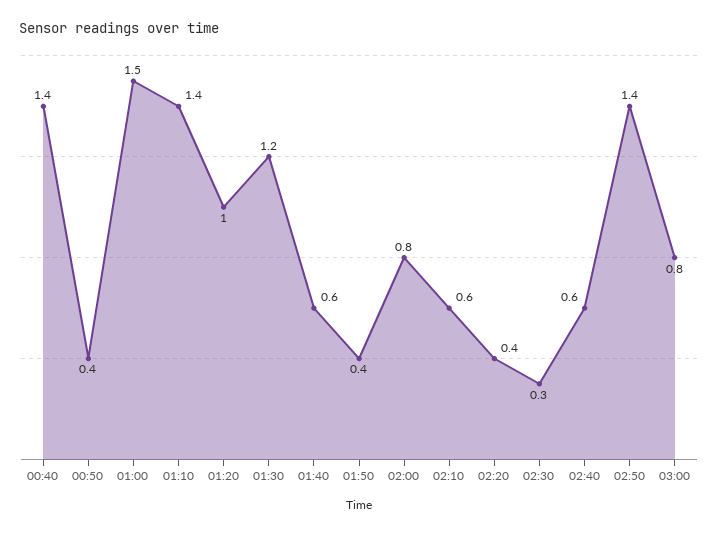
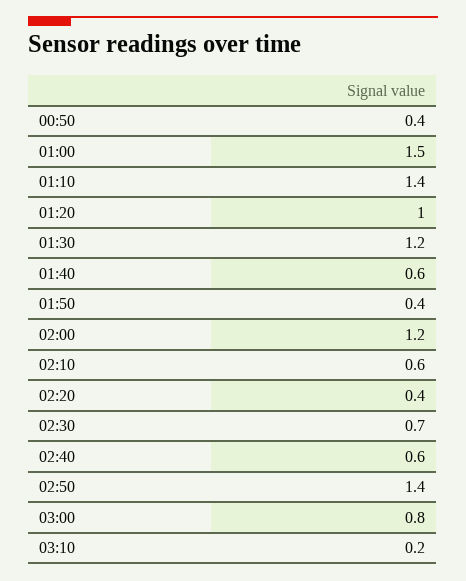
00:40: 1.4 -> none
02:00: 0.8 -> 1.2
02:30: 0.3 -> 0.7
03:10: none -> 0.2

